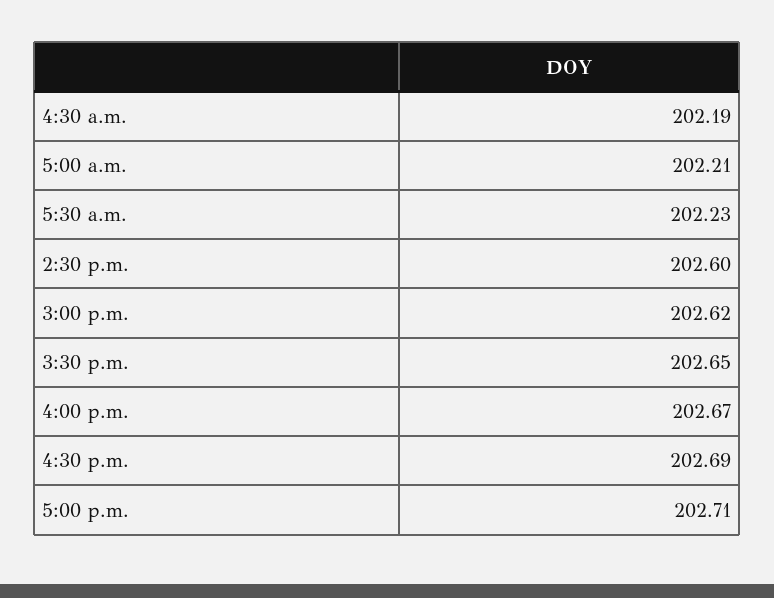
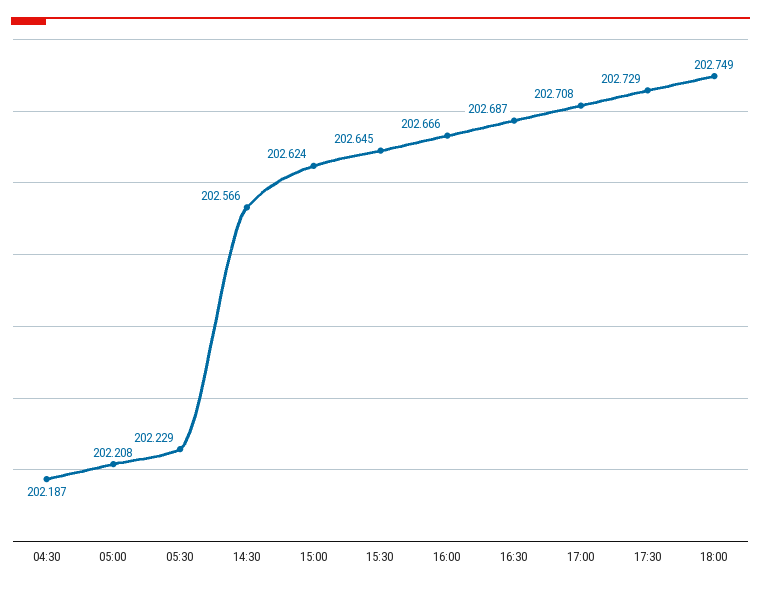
2:30 p.m.: 202.6 -> 202.566
17:30: none -> 202.729
18:00: none -> 202.749

